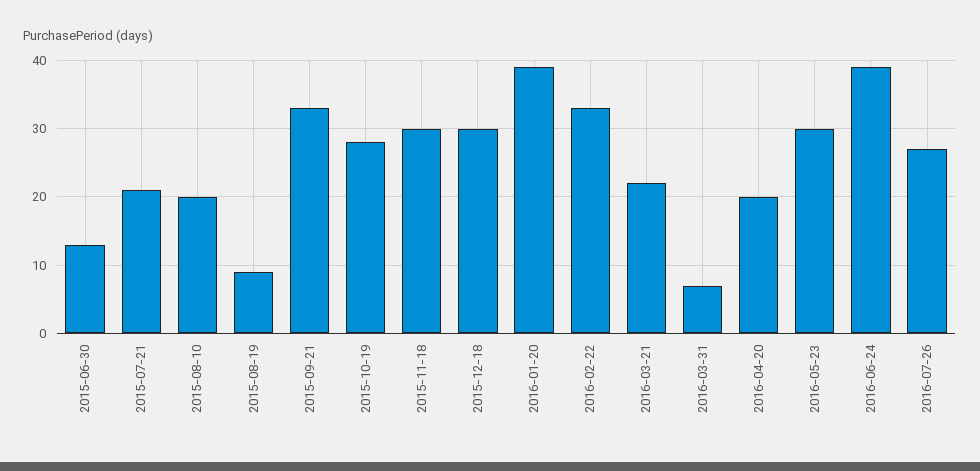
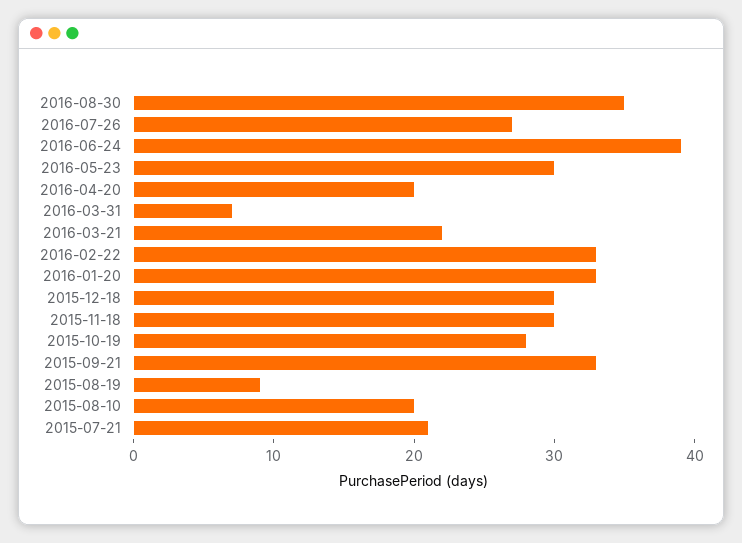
2015-06-30: 13 -> none
2016-01-20: 39 -> 33
2016-08-30: none -> 35

